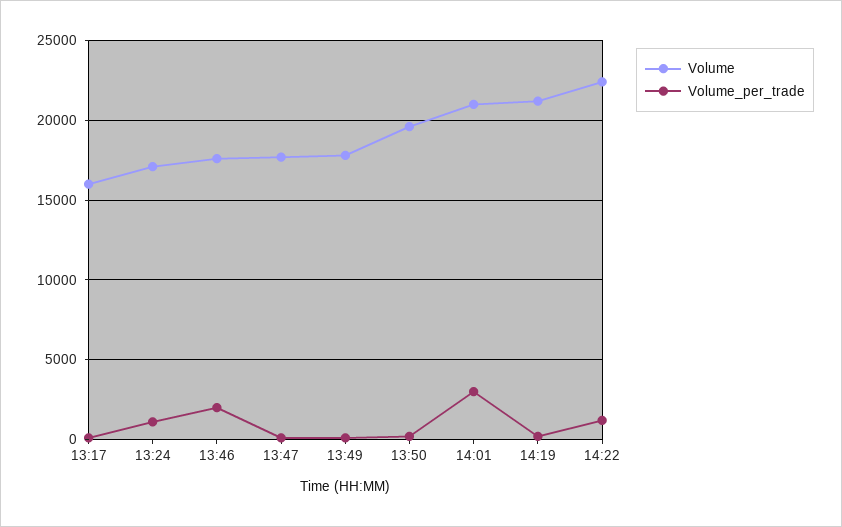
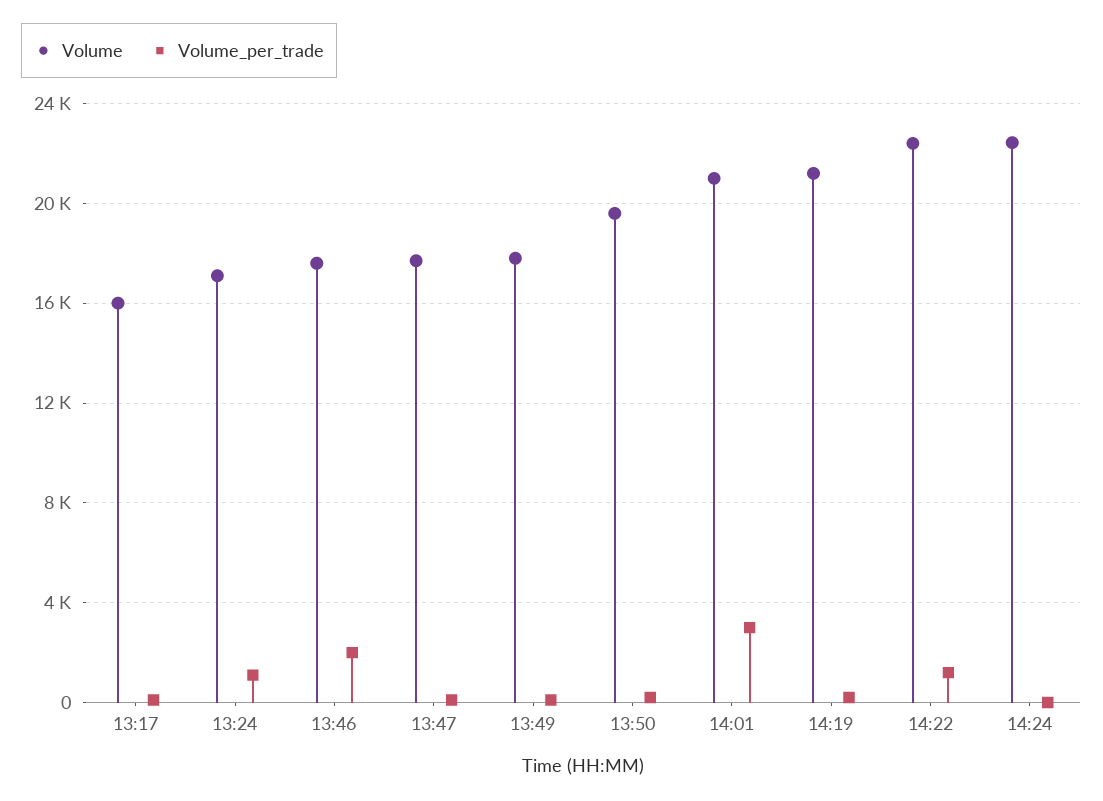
Volume, 14:24: none -> 22500
Volume_per_trade, 14:24: none -> 0

